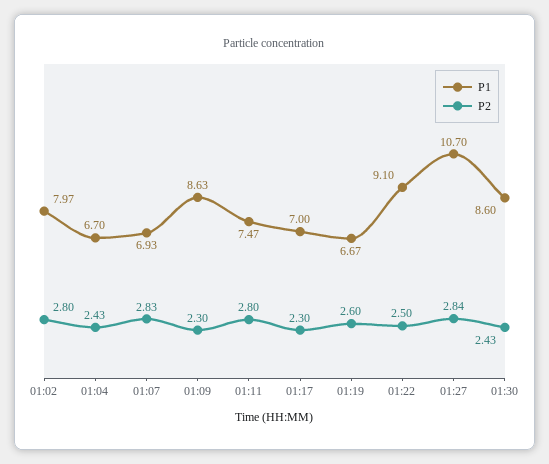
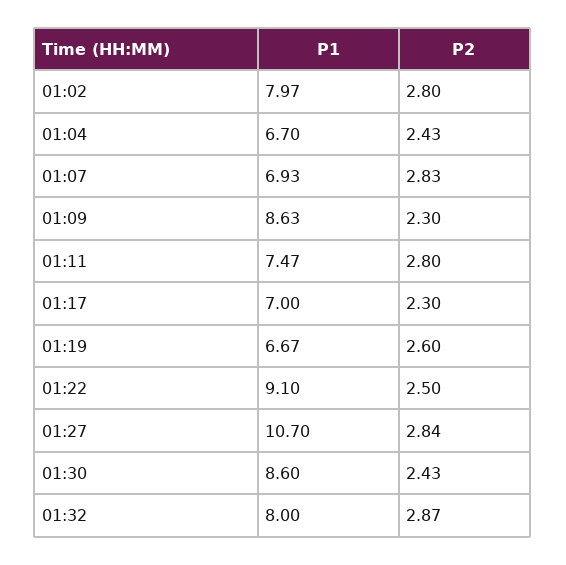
P1, 01:32: none -> 8
P2, 01:32: none -> 2.87

